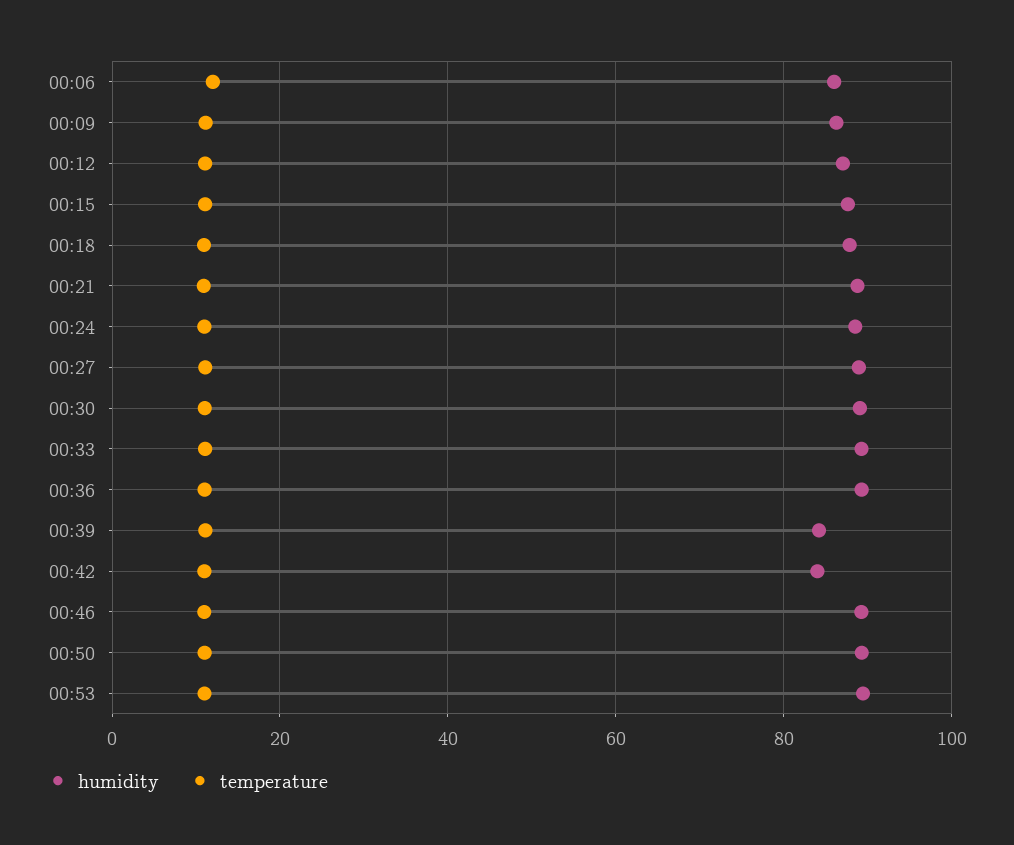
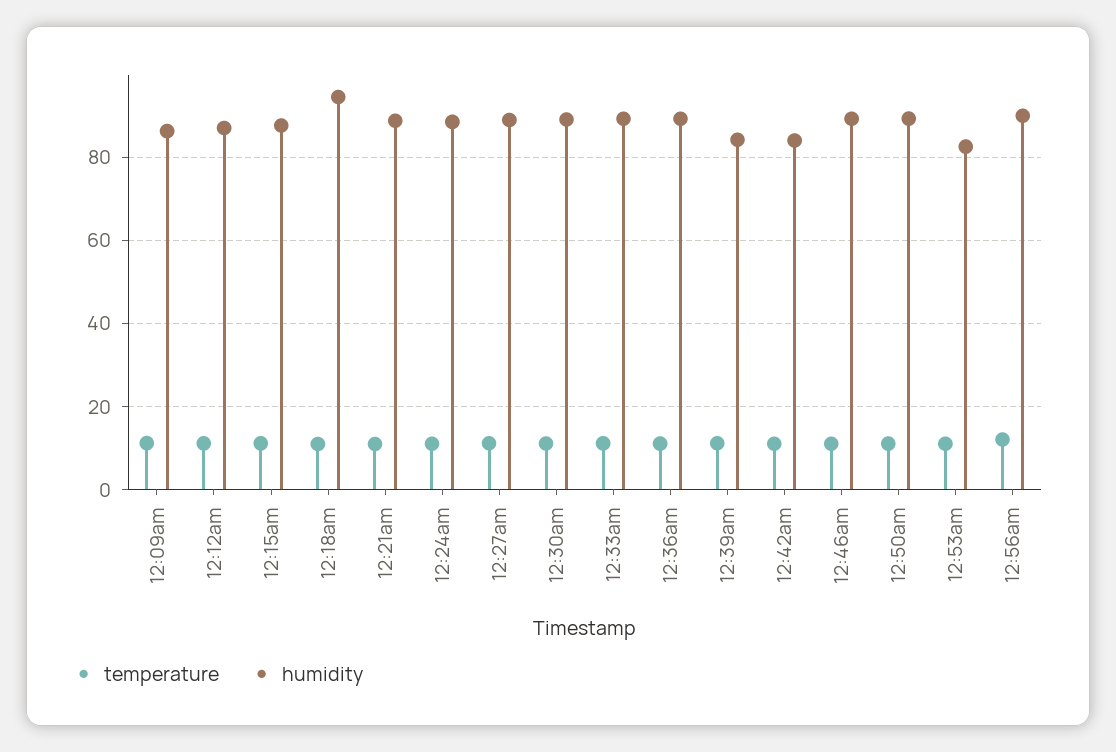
humidity, 00:06: 86 -> none
temperature, 00:06: 12 -> none
humidity, 00:18: 88 -> 94
humidity, 00:53: 90 -> 82
temperature, 12:56am: none -> 12
humidity, 12:56am: none -> 90

